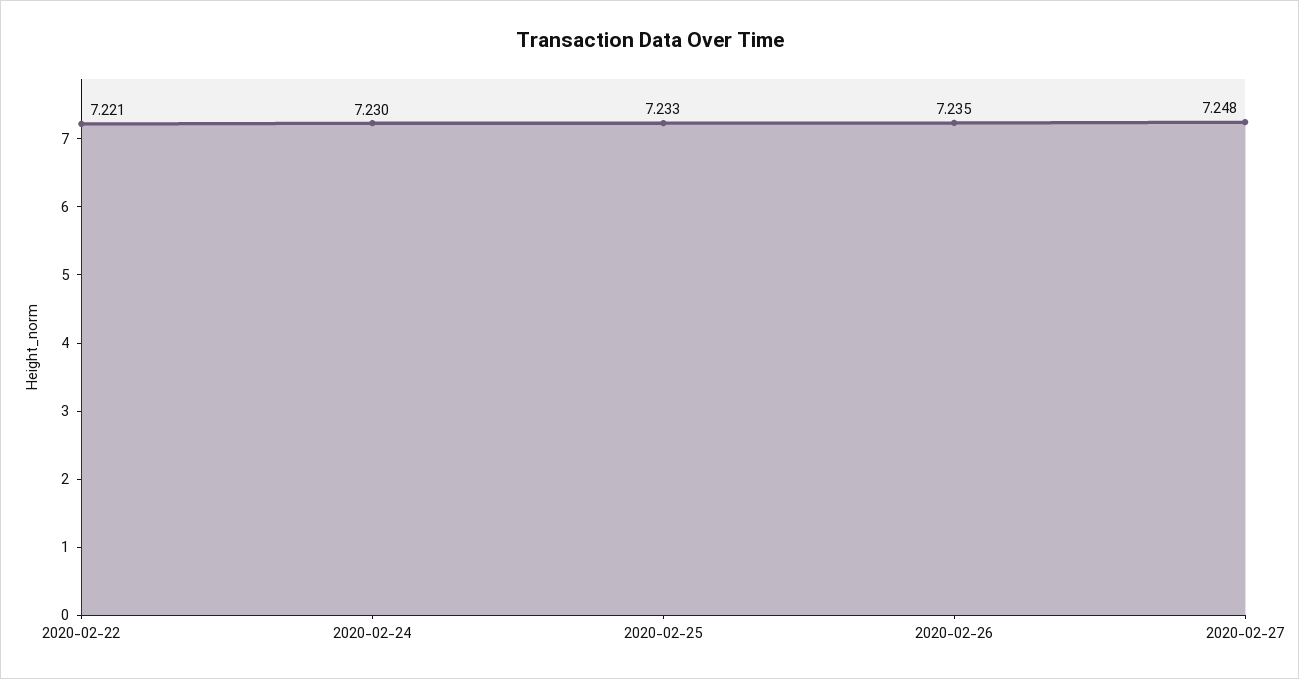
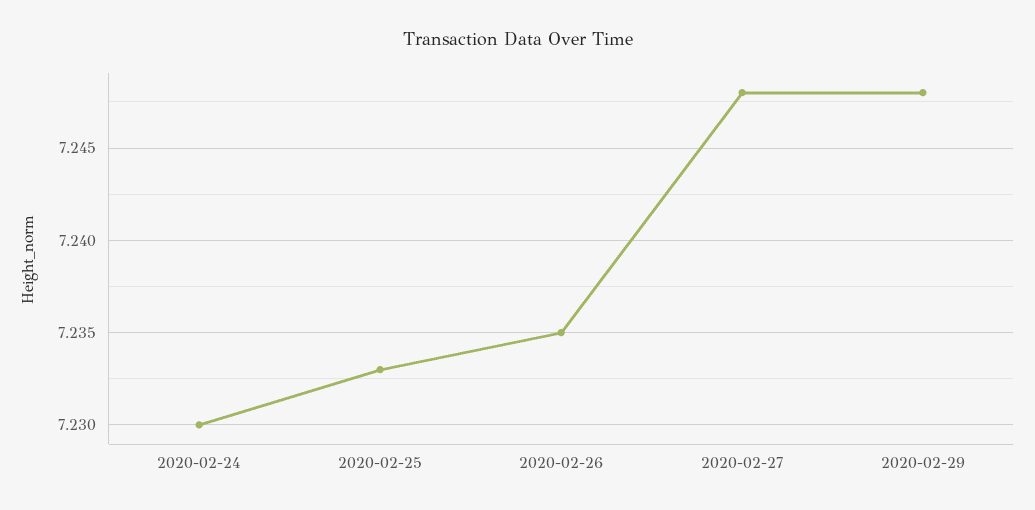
2020-02-22: 7.221 -> none
2020-02-29: none -> 7.248

